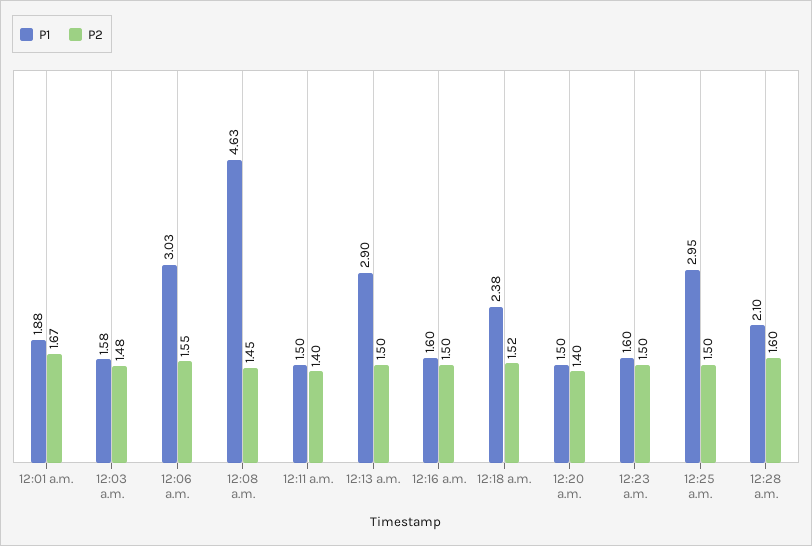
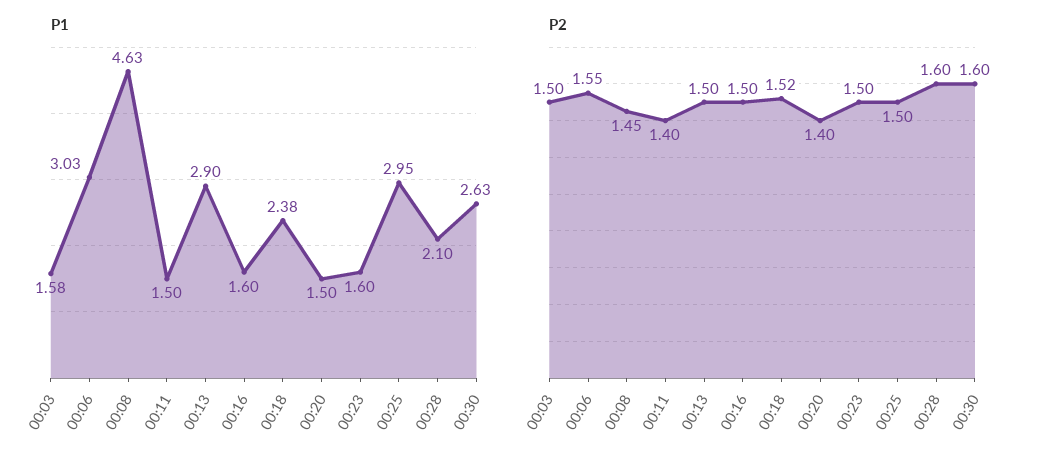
P1, 12:01 a.m.: 1.88 -> none
P2, 12:01 a.m.: 1.67 -> none
P2, 12:03 a.m.: 1.48 -> 1.5
P1, 00:30: none -> 2.63
P2, 00:30: none -> 1.6

